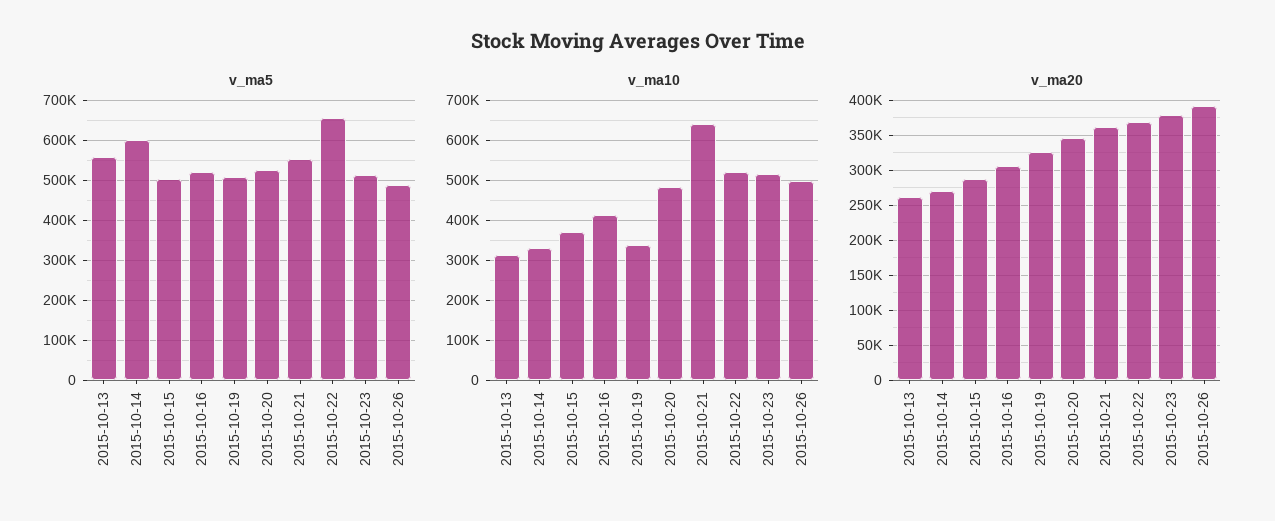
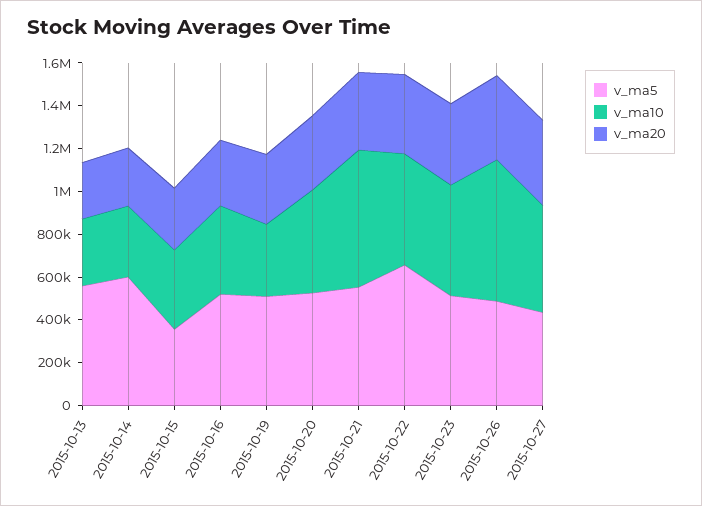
v_ma5, 2015-10-15: 500000 -> 350000
v_ma10, 2015-10-26: 500000 -> 650000
v_ma5, 2015-10-27: none -> 450000
v_ma10, 2015-10-27: none -> 500000
v_ma20, 2015-10-27: none -> 400000

